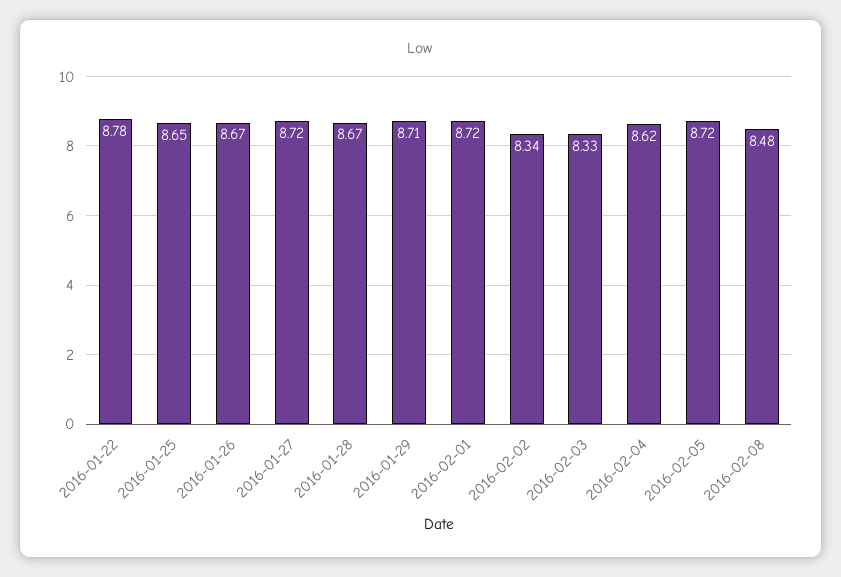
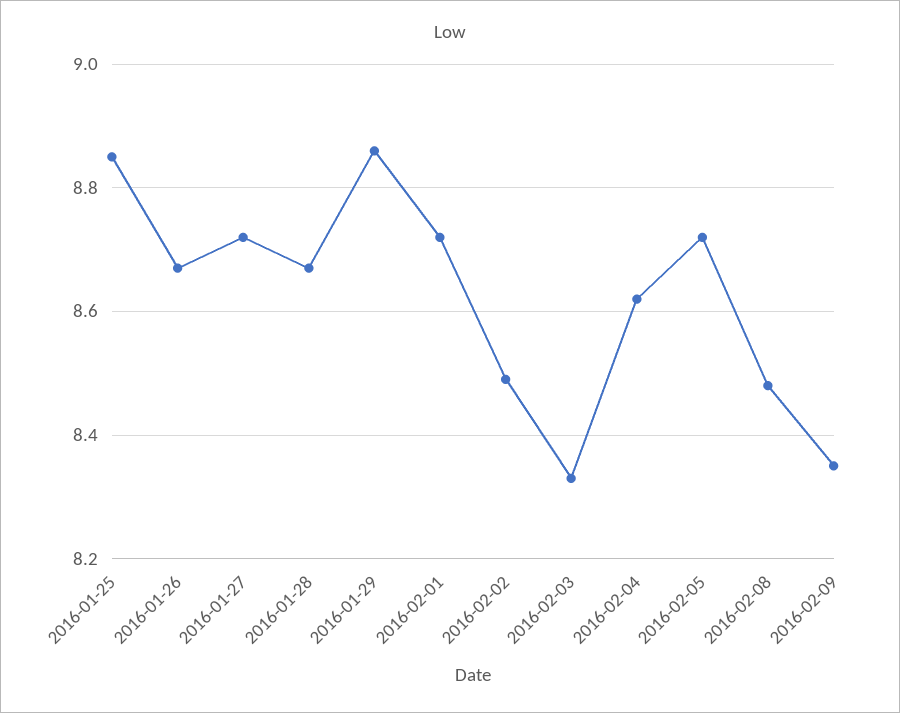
2016-01-22: 8.78 -> none
2016-01-25: 8.65 -> 8.85
2016-01-29: 8.71 -> 8.85
2016-02-02: 8.34 -> 8.5
2016-02-09: none -> 8.35

